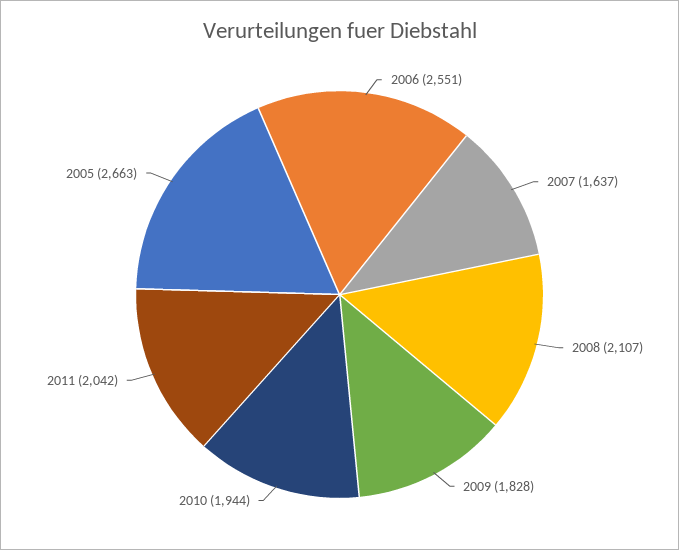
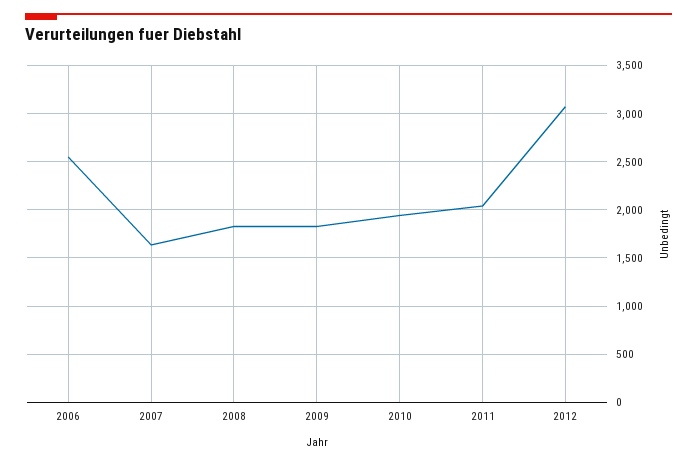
2008: 2107 -> 1800
2005: 2663 -> none
2012: none -> 3100

